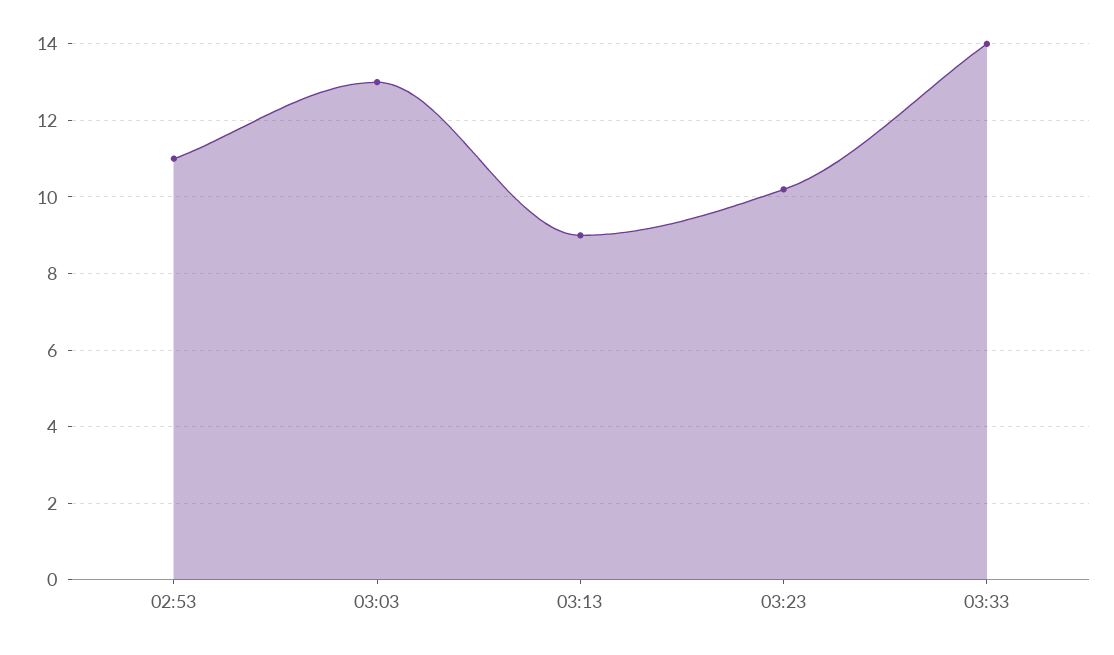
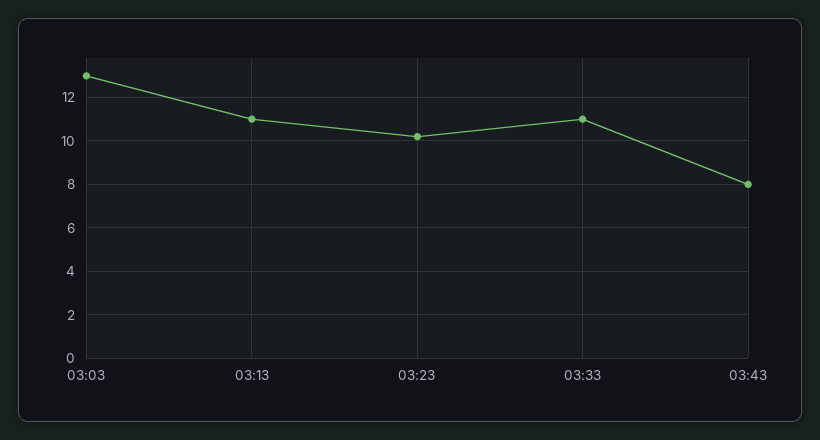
02:53: 11 -> none
03:13: 9 -> 11
03:33: 14 -> 11
03:43: none -> 8

